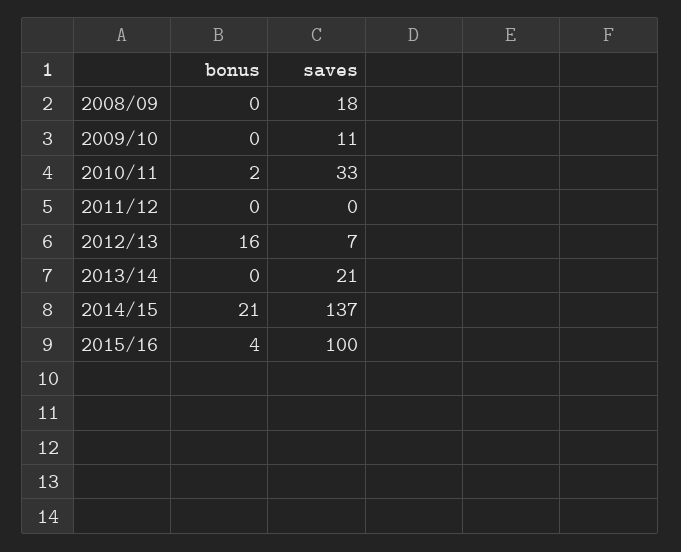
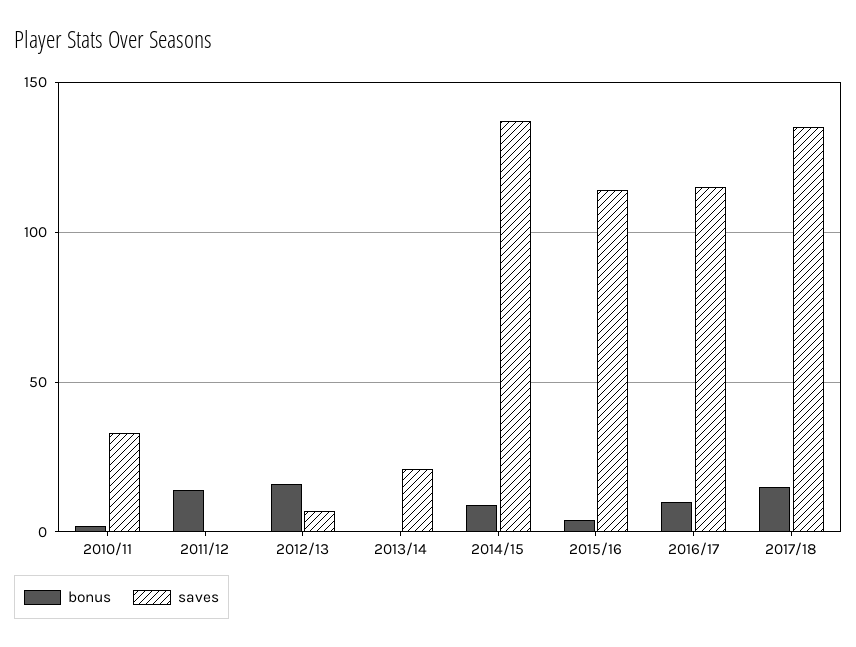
bonus, 2008/09: 0 -> none
saves, 2008/09: 18 -> none
bonus, 2009/10: 0 -> none
saves, 2009/10: 11 -> none
bonus, 2011/12: 0 -> 15
bonus, 2014/15: 21 -> 10
saves, 2015/16: 100 -> 115
bonus, 2016/17: none -> 10
saves, 2016/17: none -> 115
bonus, 2017/18: none -> 15
saves, 2017/18: none -> 135

